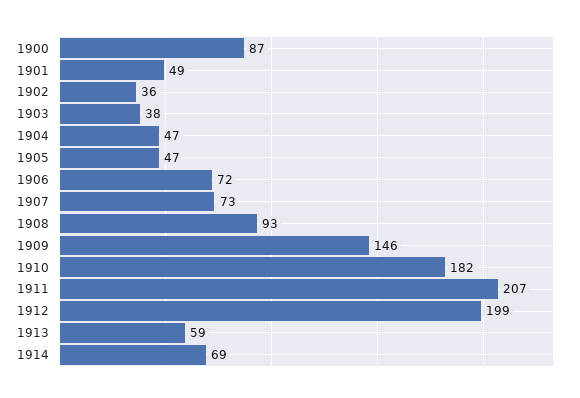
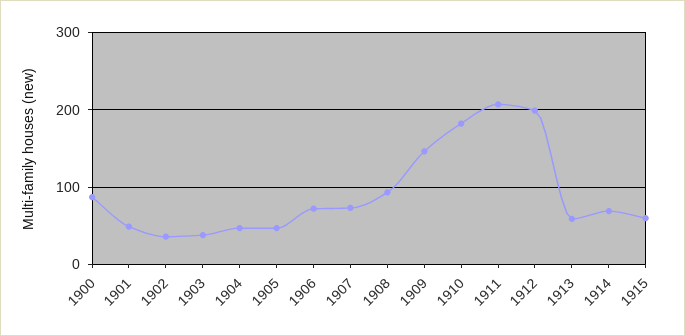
1915: none -> 60

